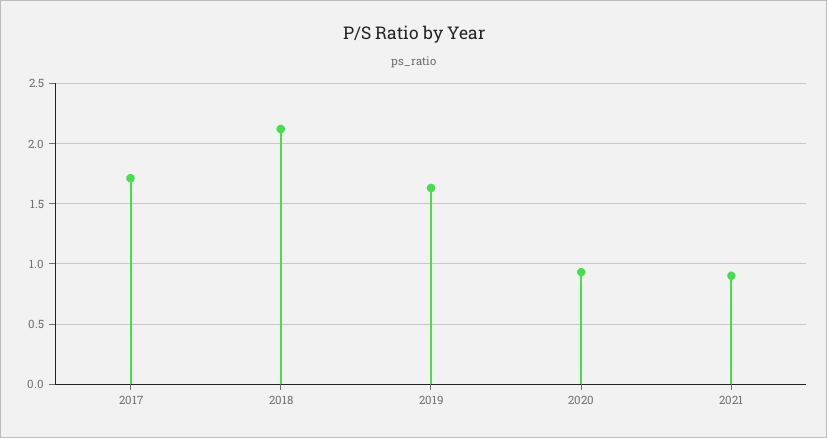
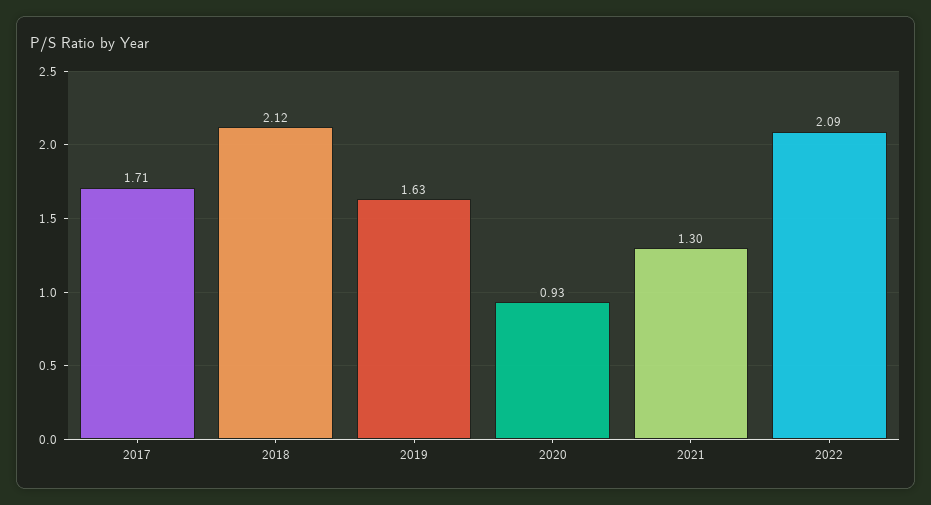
2021: 0.9 -> 1.3
2022: none -> 2.09

